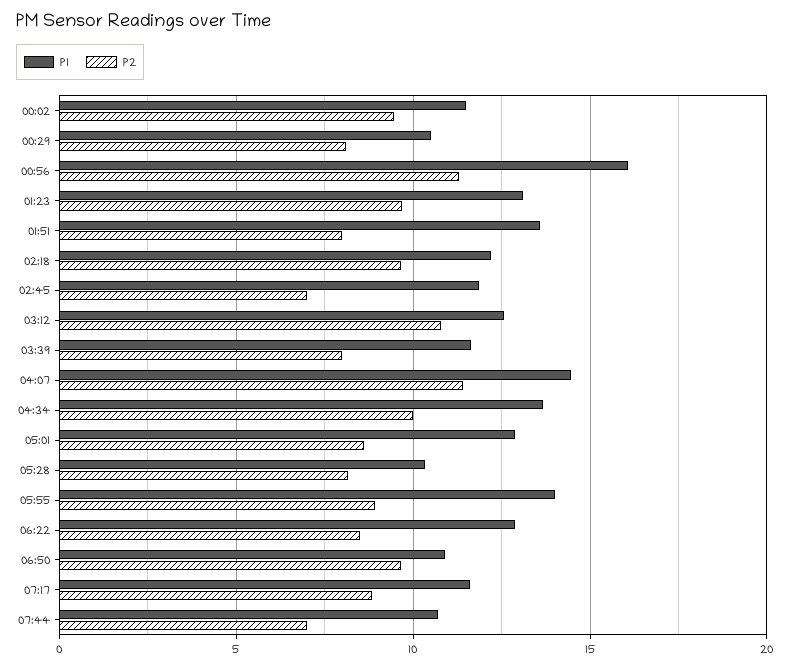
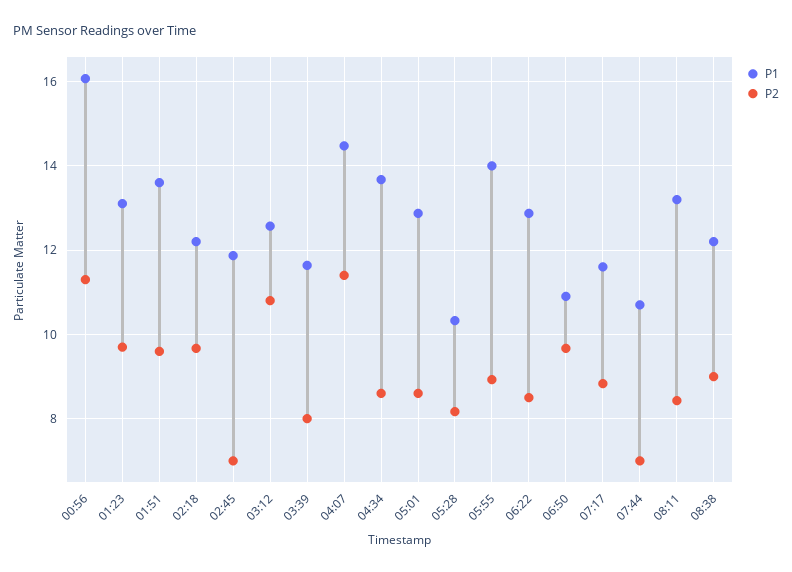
P1, 00:02: 11.5 -> none
P2, 00:02: 9.5 -> none
P1, 00:29: 10.5 -> none
P2, 00:29: 8 -> none
P2, 01:51: 8 -> 9.6
P2, 04:34: 10 -> 8.6
P1, 08:11: none -> 13.2
P2, 08:11: none -> 8.4
P1, 08:38: none -> 12.2
P2, 08:38: none -> 9

